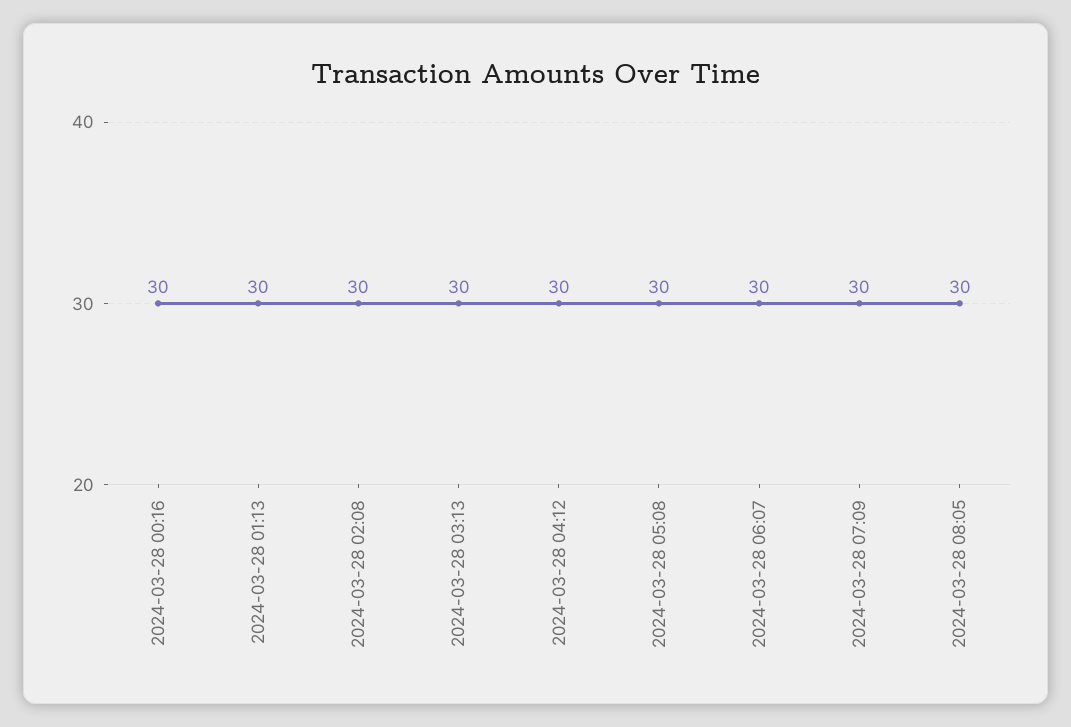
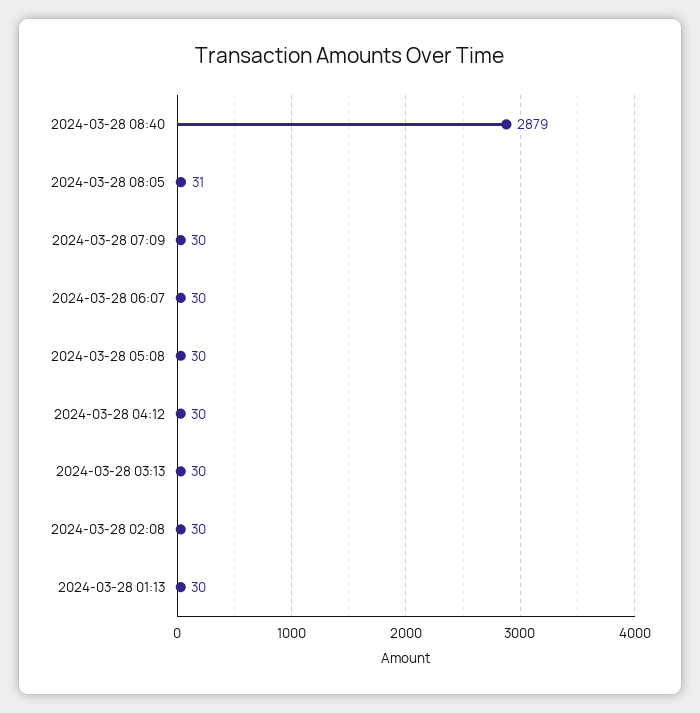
2024-03-28 00:16: 30 -> none
2024-03-28 08:05: 30 -> 31
2024-03-28 08:40: none -> 2879

